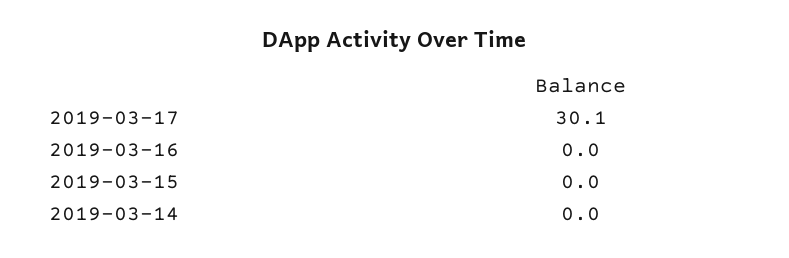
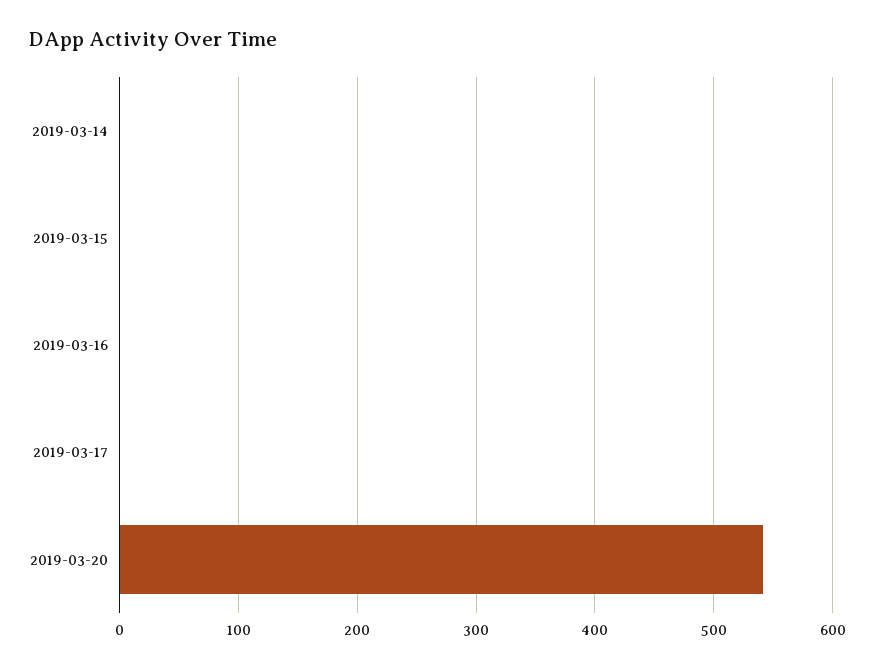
2019-03-17: 30.1 -> 0
2019-03-20: none -> 540

